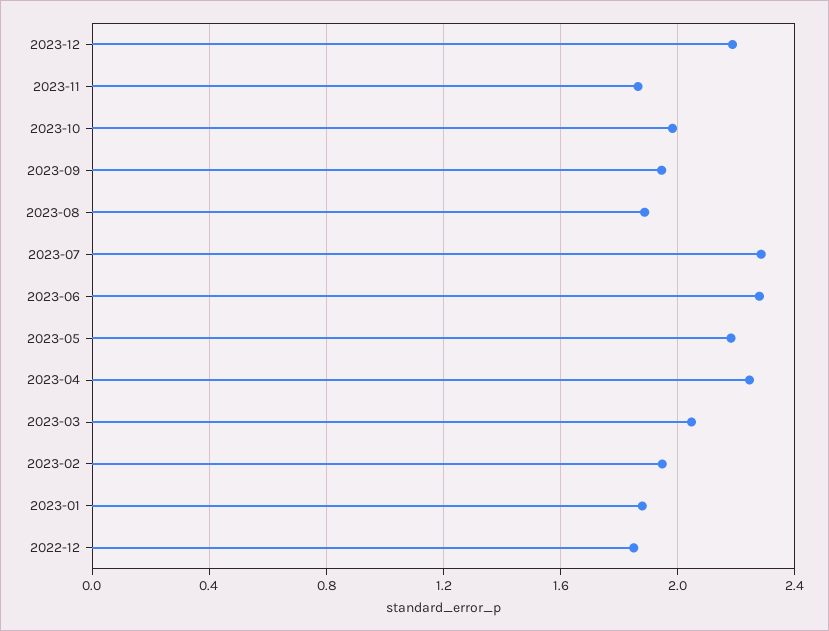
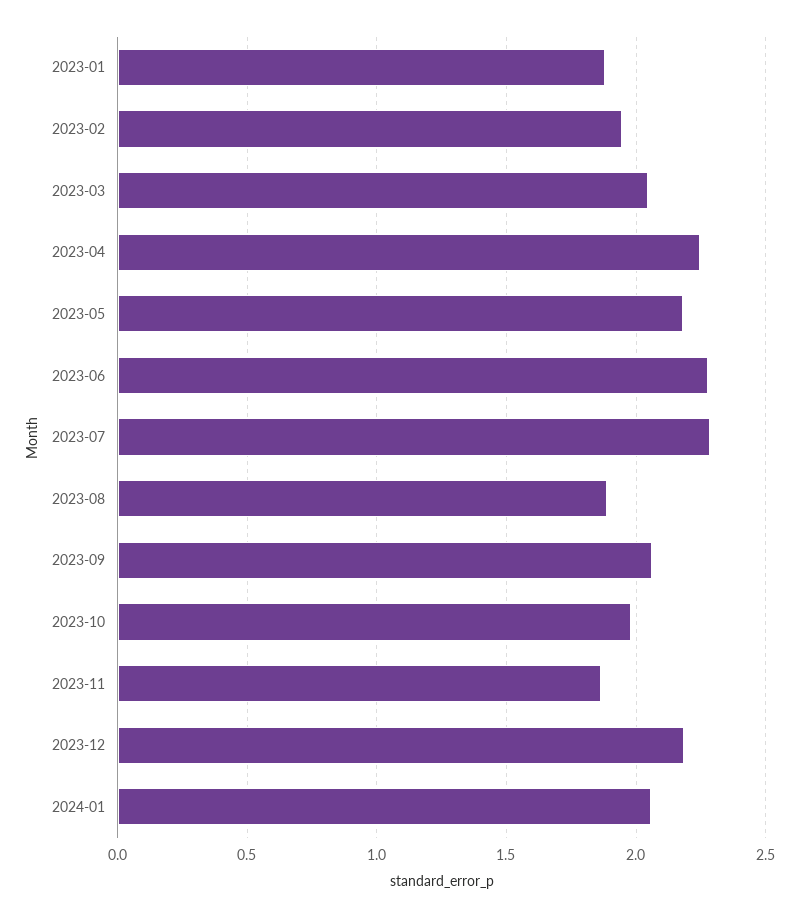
2023-09: 1.95 -> 2.05
2022-12: 1.85 -> none
2024-01: none -> 2.05

